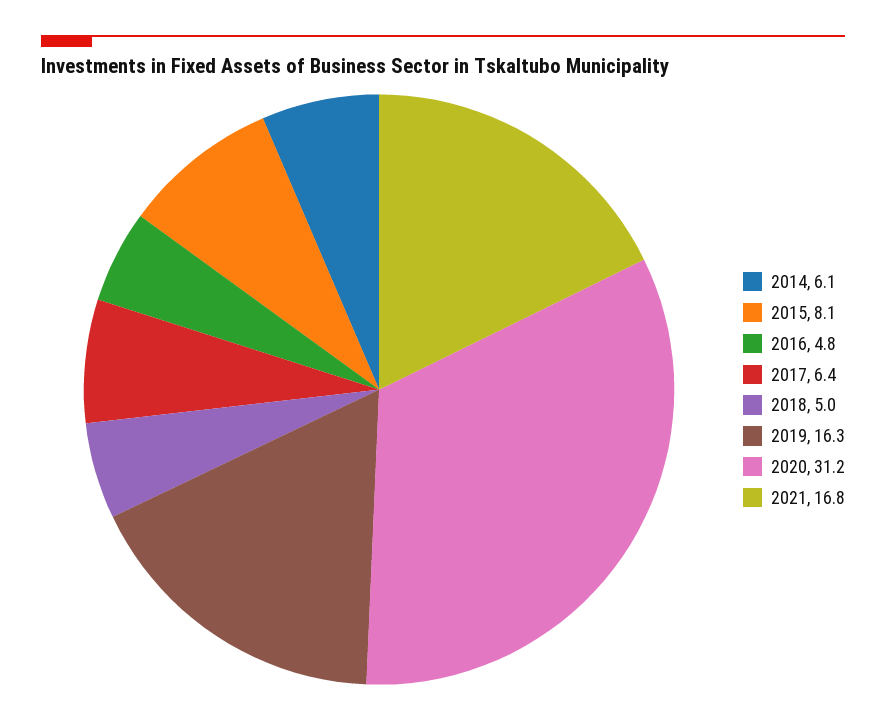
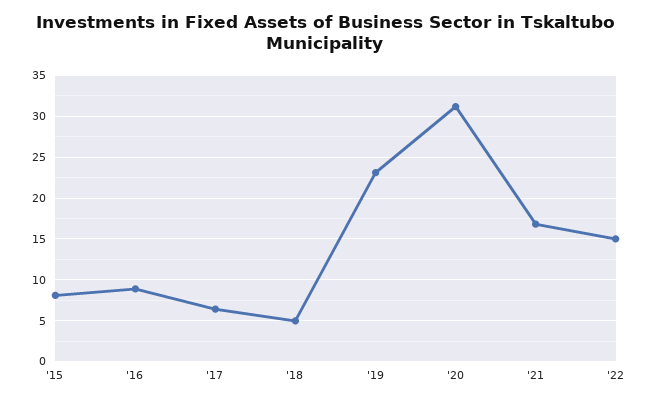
2014: 6.1 -> none
2016: 4.8 -> 9
2019: 16.3 -> 23
'22: none -> 15

